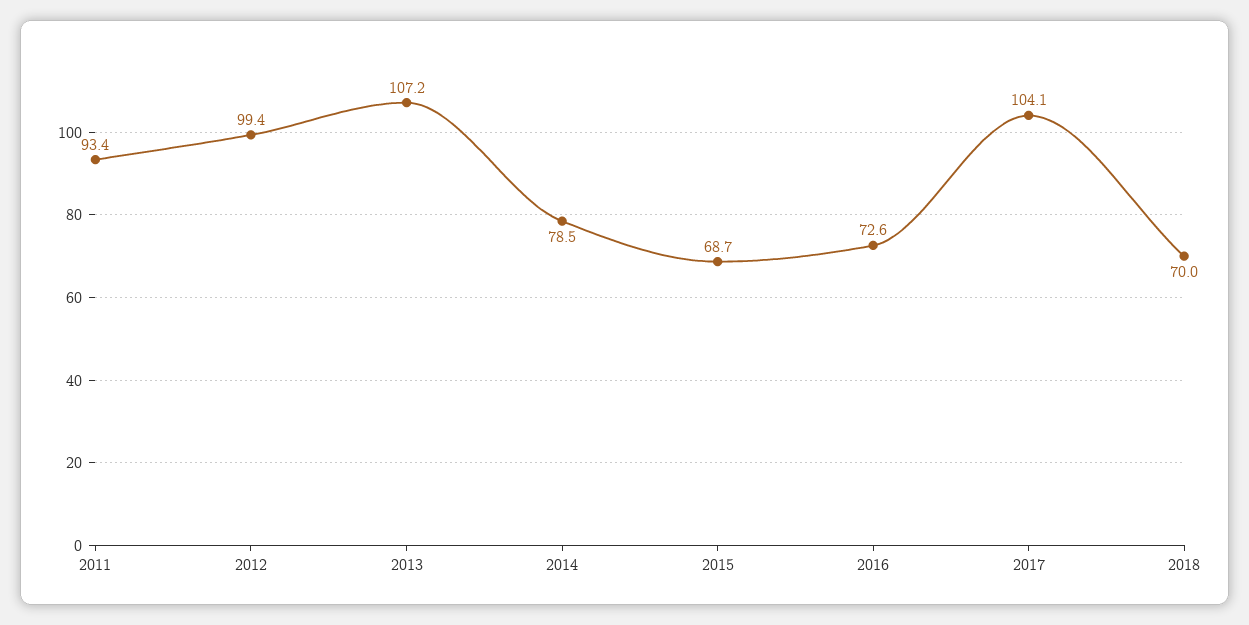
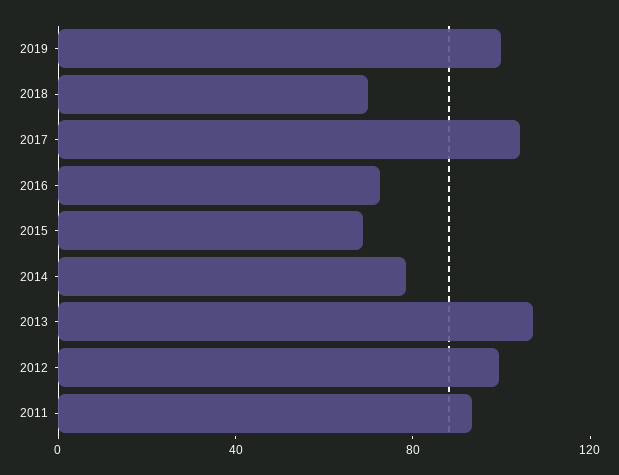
2019: none -> 100

